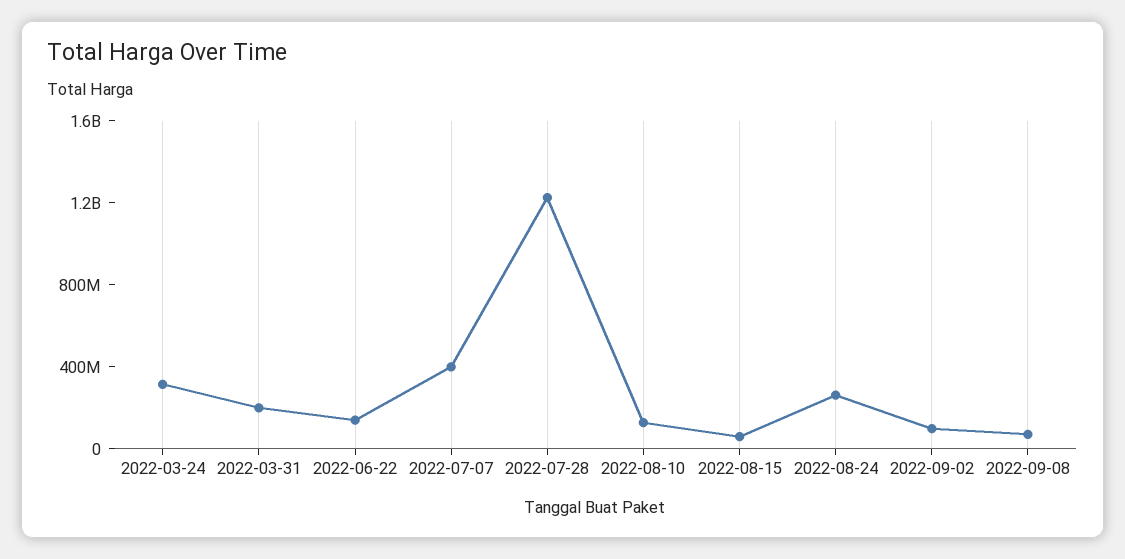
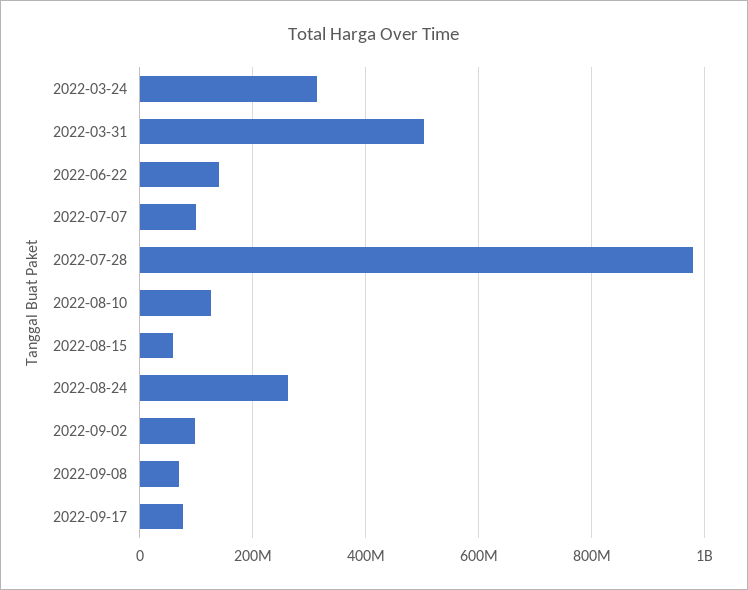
2022-03-31: 200000000 -> 500000000
2022-07-07: 400000000 -> 100000000
2022-07-28: 1200000000 -> 980000000
2022-09-17: none -> 80000000

